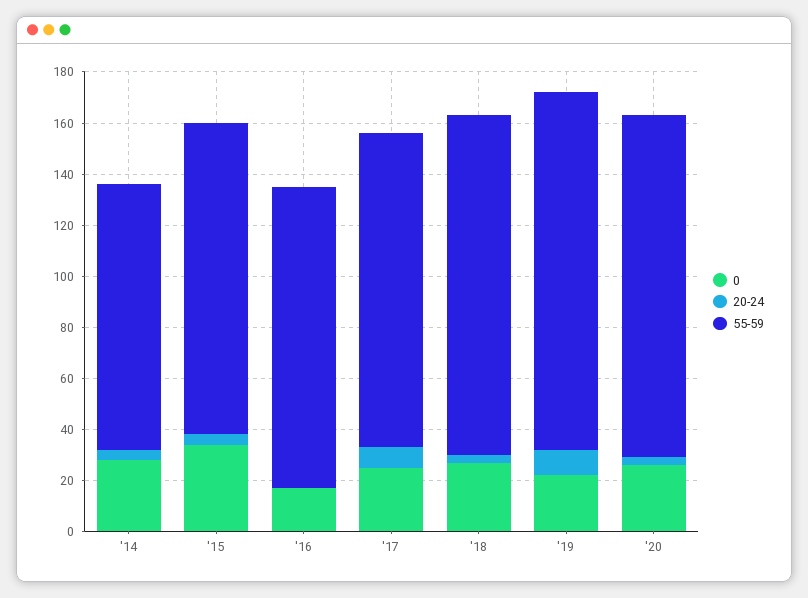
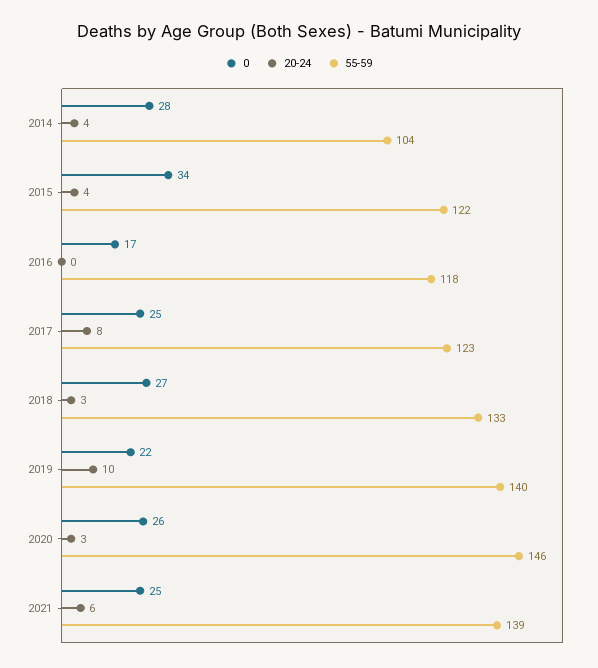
55-59, '20: 135 -> 146
0, 2021: none -> 25
20-24, 2021: none -> 6
55-59, 2021: none -> 139

